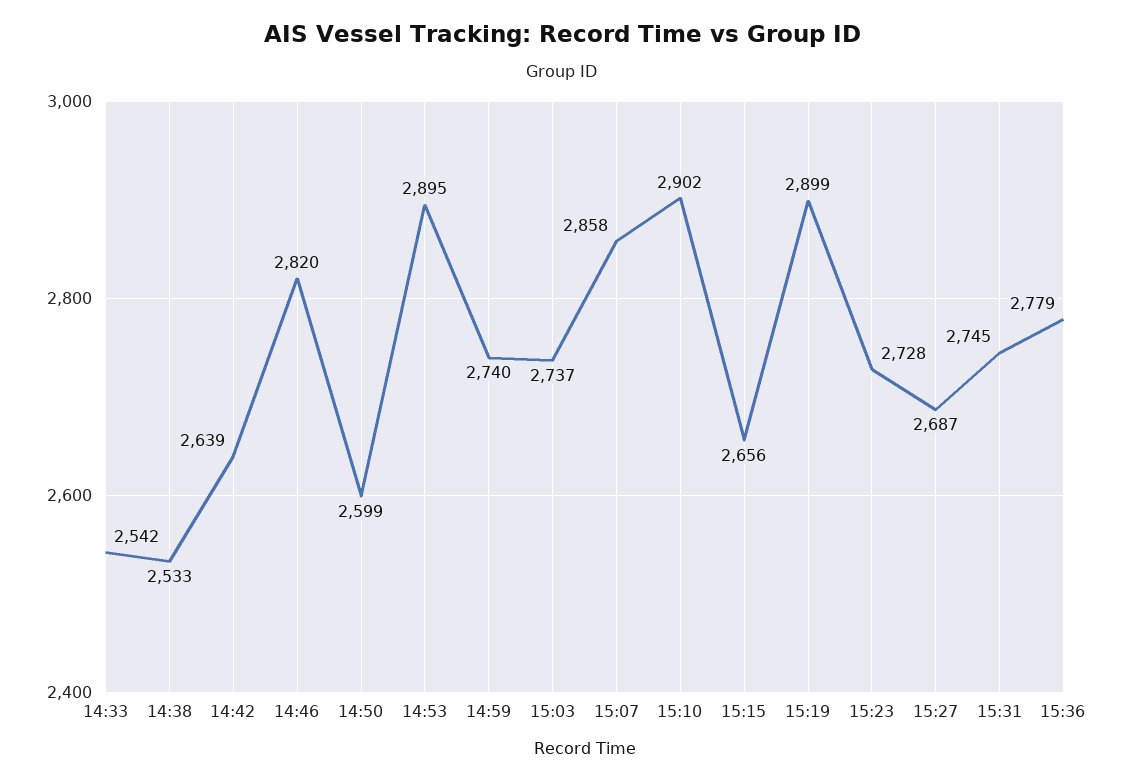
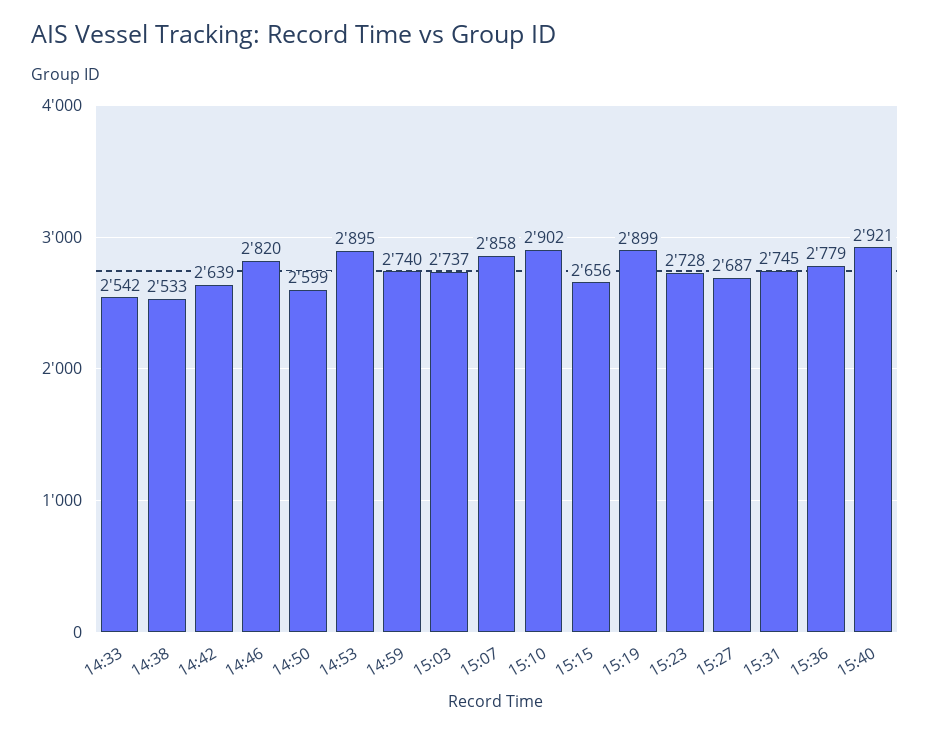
15:40: none -> 2921

